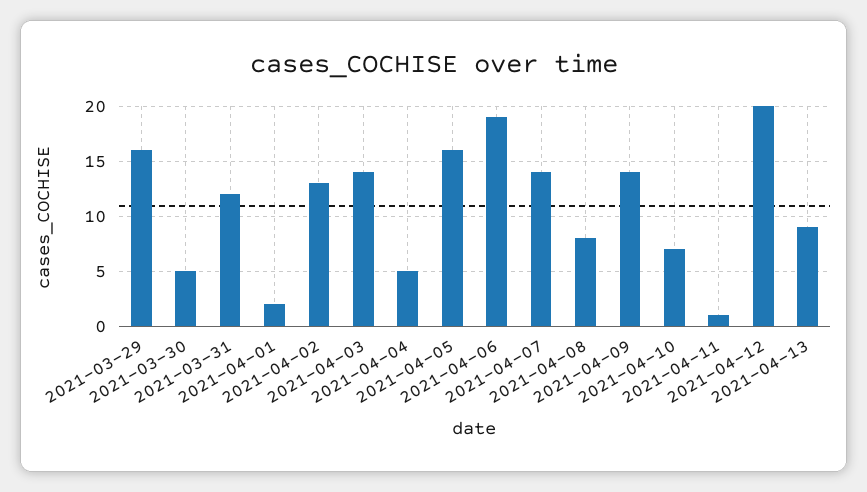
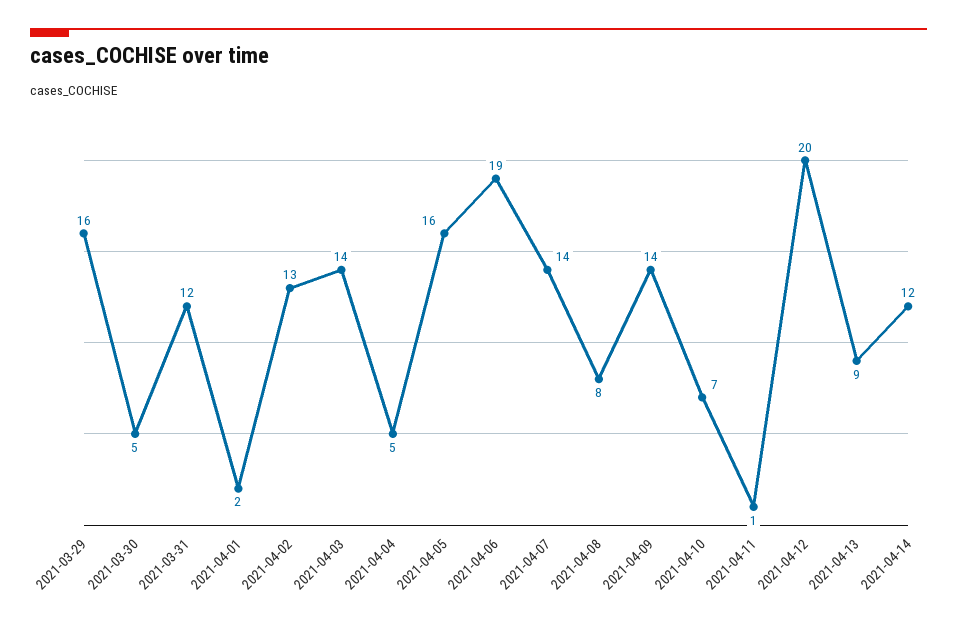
2021-04-14: none -> 12

